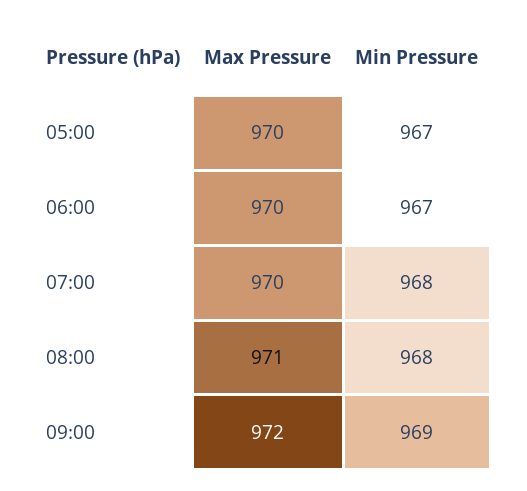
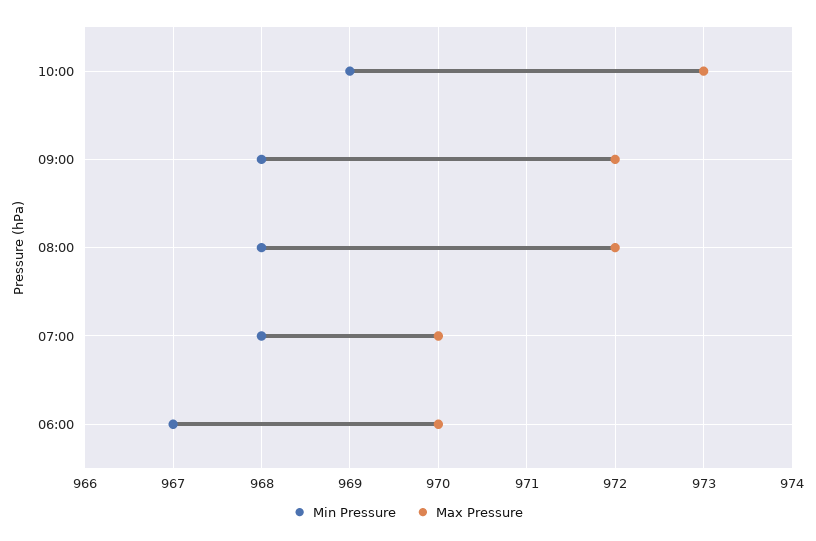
Max Pressure, 05:00: 970 -> none
Min Pressure, 05:00: 967 -> none
Max Pressure, 08:00: 971 -> 972
Min Pressure, 09:00: 969 -> 968
Min Pressure, 10:00: none -> 969
Max Pressure, 10:00: none -> 973

